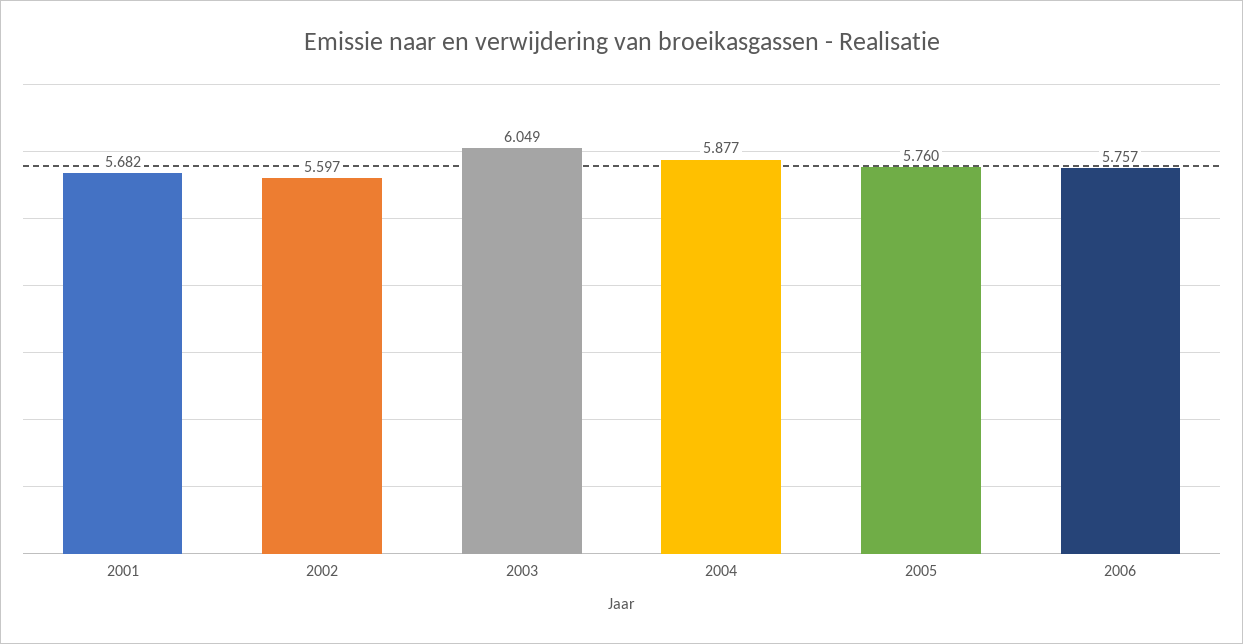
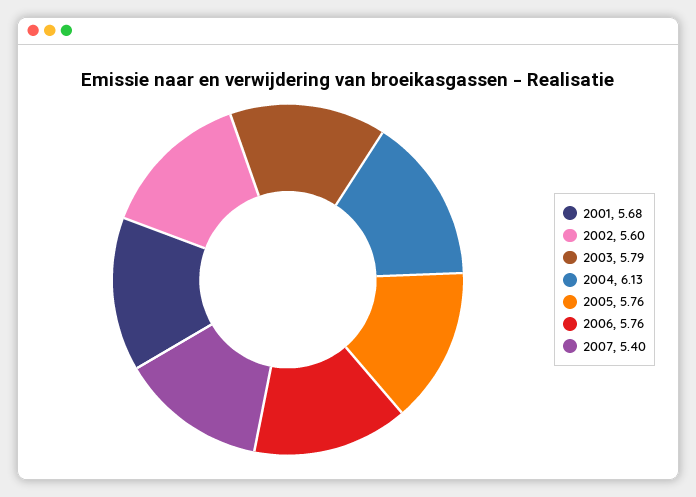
2003: 6.049 -> 5.79
2004: 5.877 -> 6.13
2007: none -> 5.4

